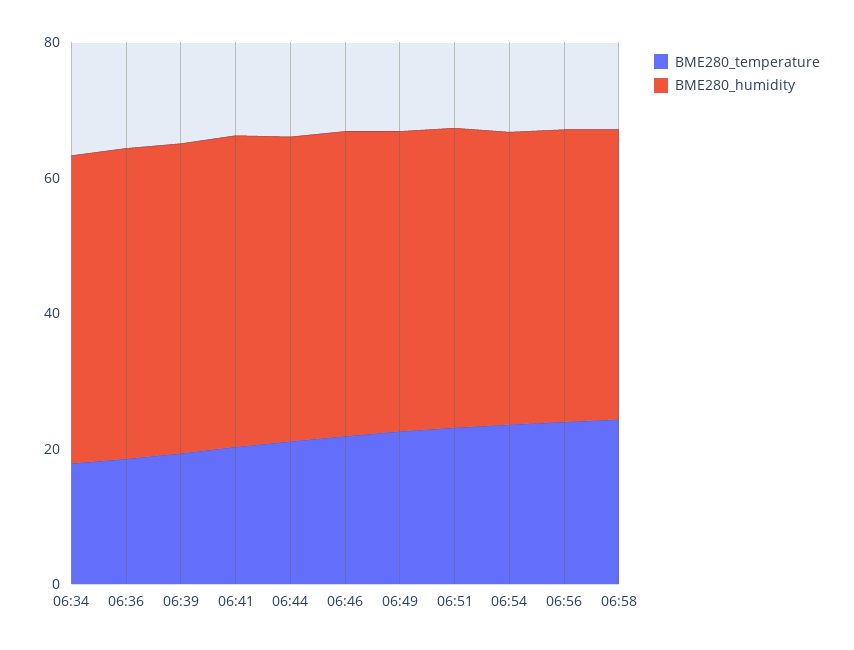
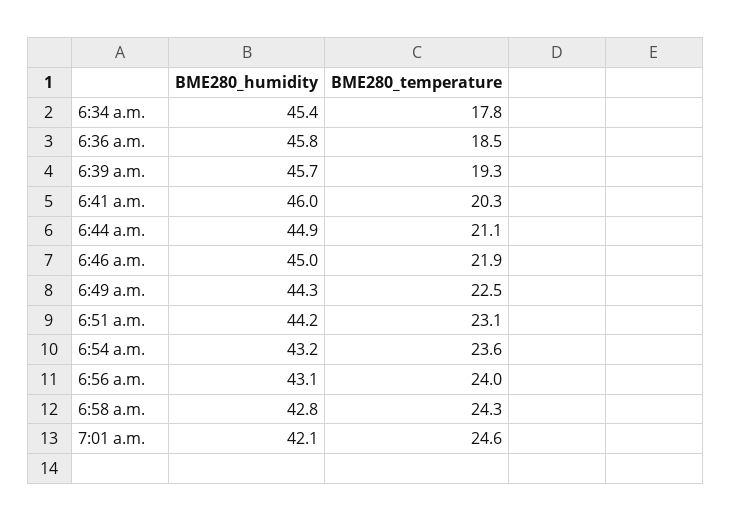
BME280_humidity, 7:01 a.m.: none -> 42.1
BME280_temperature, 7:01 a.m.: none -> 24.6

